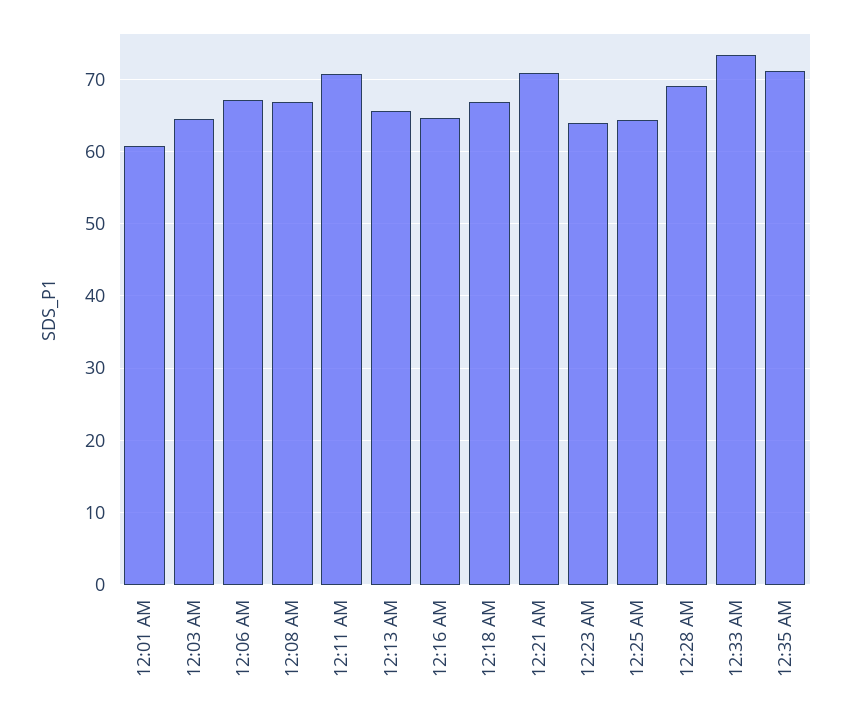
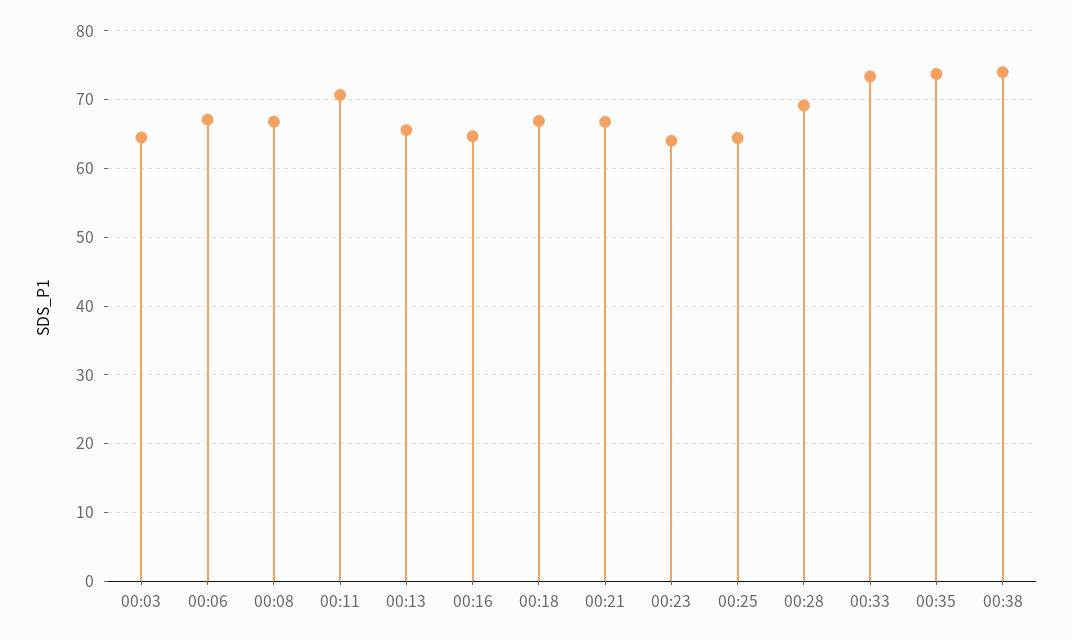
12:01 AM: 61 -> none
12:21 AM: 71 -> 67
12:35 AM: 71 -> 74
00:38: none -> 74

